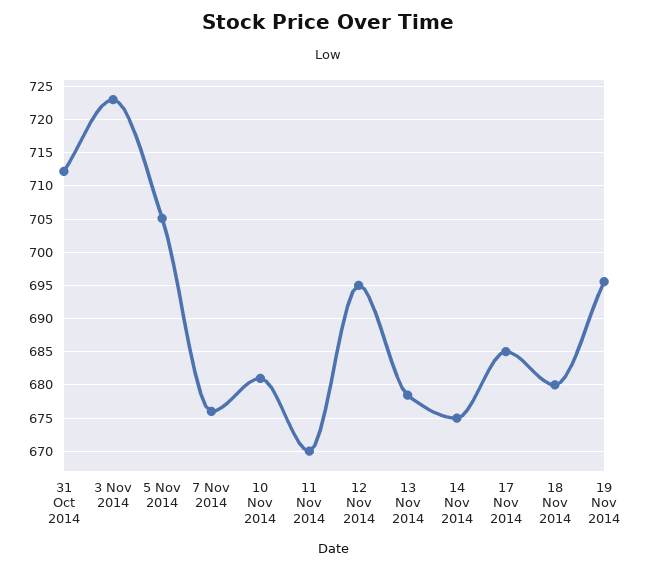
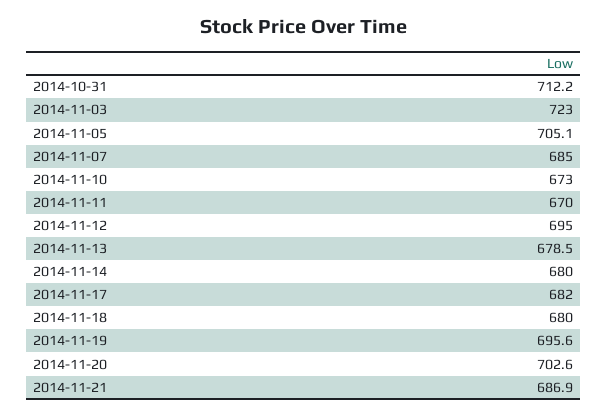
7 Nov 2014: 676 -> 685
10 Nov 2014: 681 -> 673
14 Nov 2014: 675 -> 680
17 Nov 2014: 685 -> 682
2014-11-20: none -> 702.6
2014-11-21: none -> 686.9

